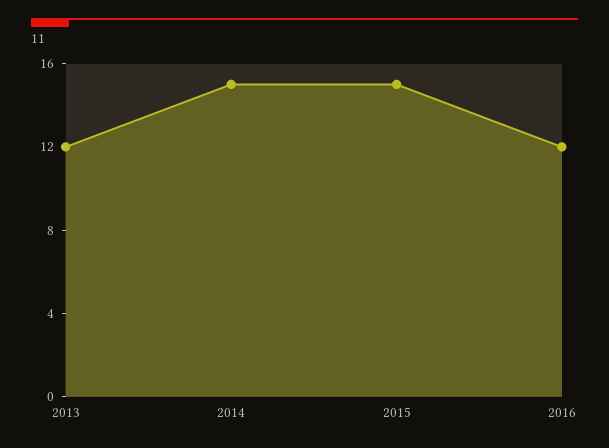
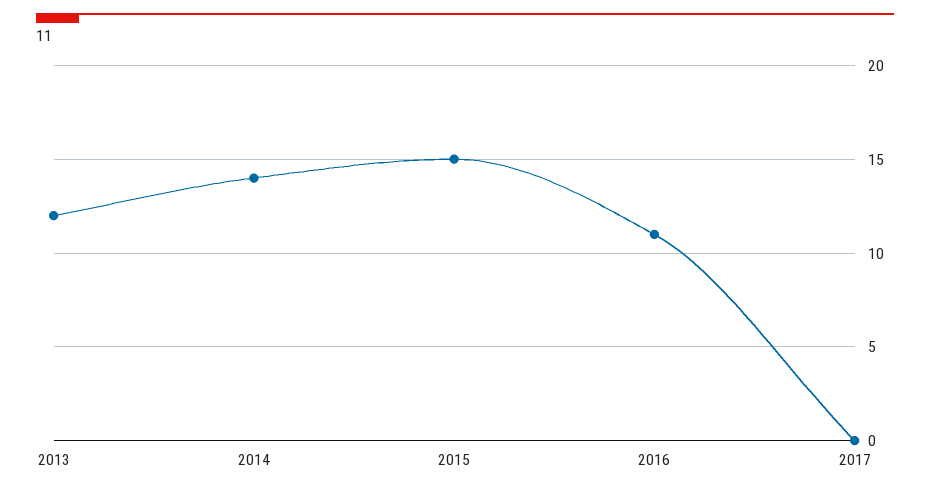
2014: 15 -> 14
2016: 12 -> 11
2017: none -> 0

